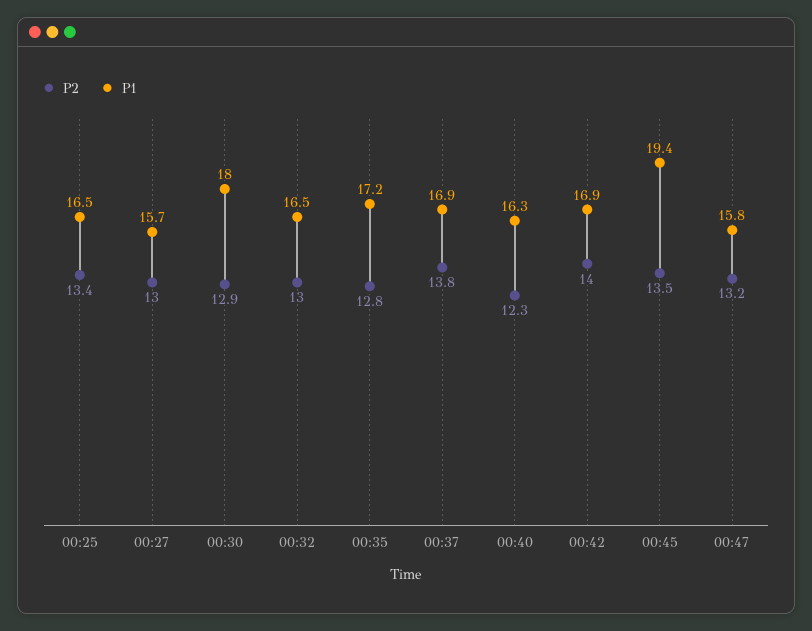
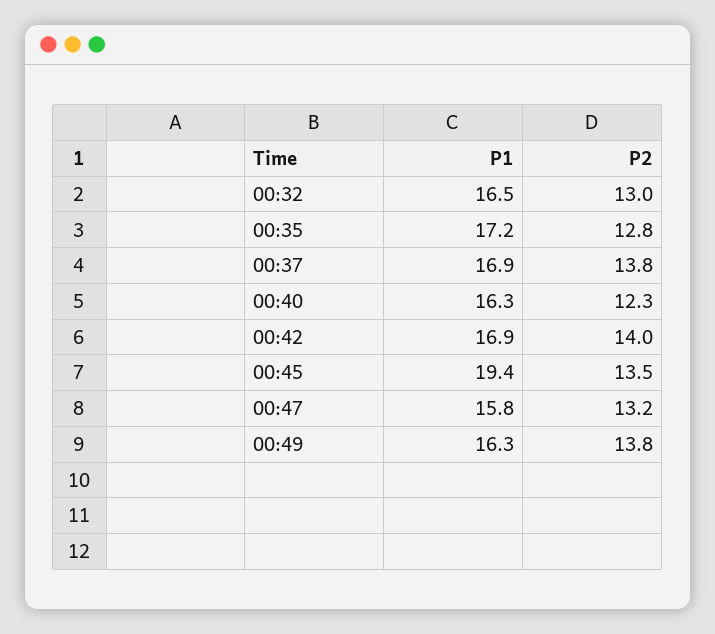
P2, 00:25: 13.4 -> none
P1, 00:25: 16.5 -> none
P2, 00:27: 13 -> none
P1, 00:27: 15.7 -> none
P2, 00:30: 12.9 -> none
P1, 00:30: 18 -> none
P1, 00:49: none -> 16.3
P2, 00:49: none -> 13.8

